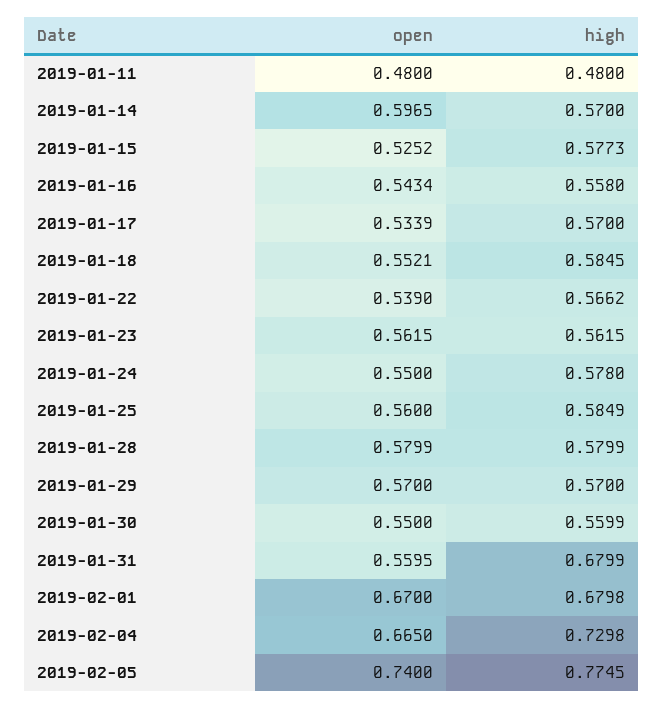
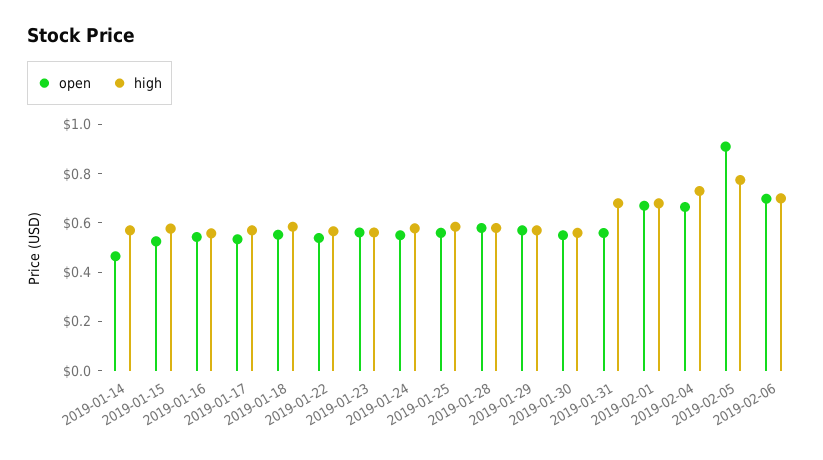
open, 2019-01-11: 0.48 -> none
high, 2019-01-11: 0.48 -> none
open, 2019-01-14: 0.5965 -> 0.45
open, 2019-02-05: 0.74 -> 0.9
open, 2019-02-06: none -> 0.7
high, 2019-02-06: none -> 0.7

